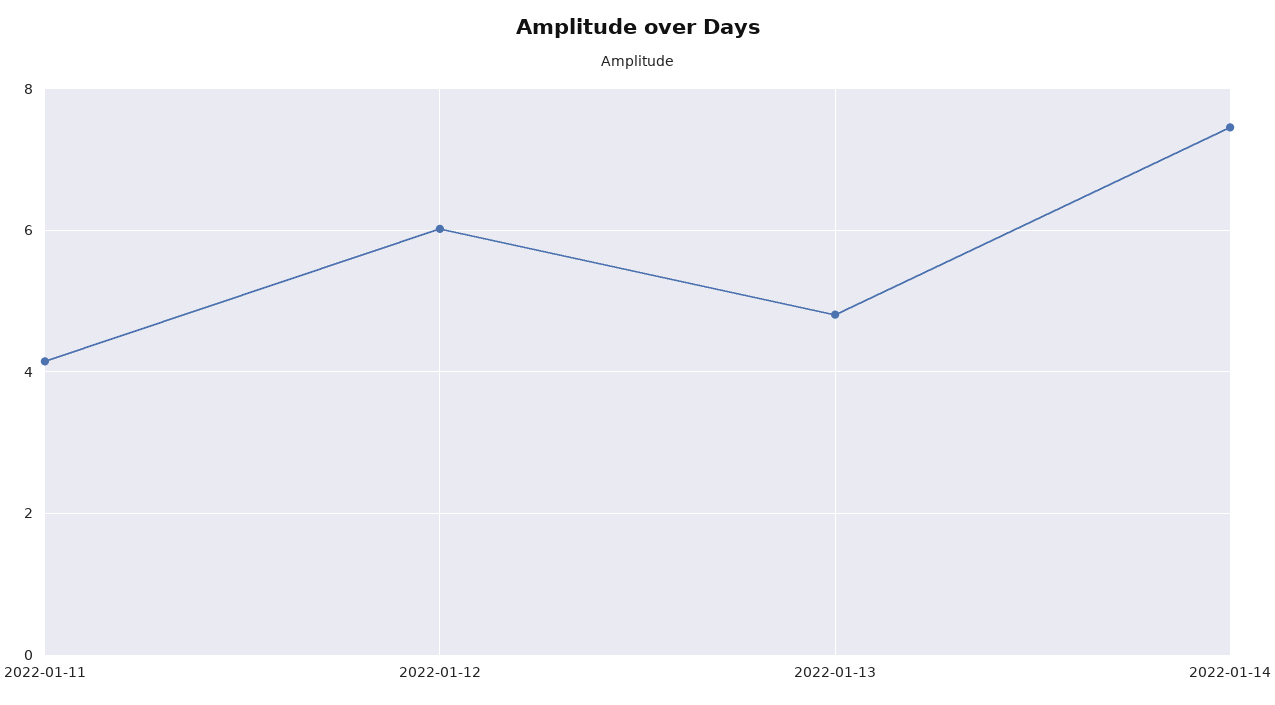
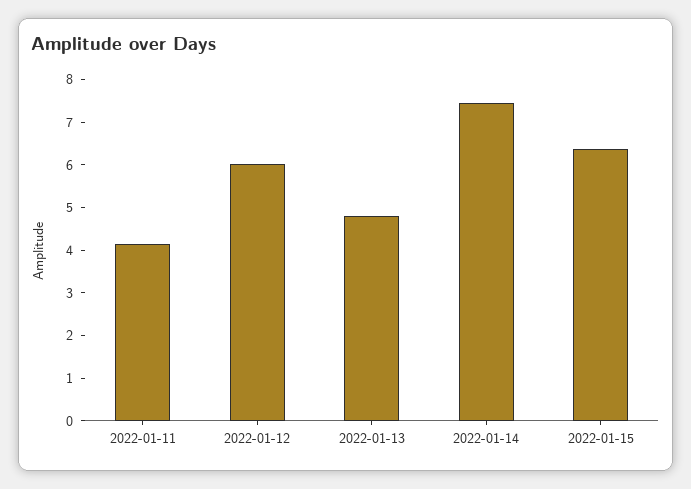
2022-01-15: none -> 6.4

